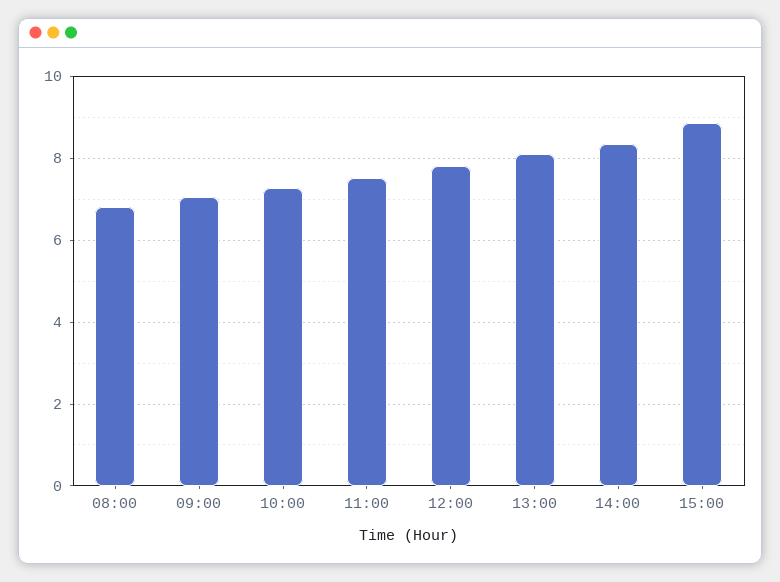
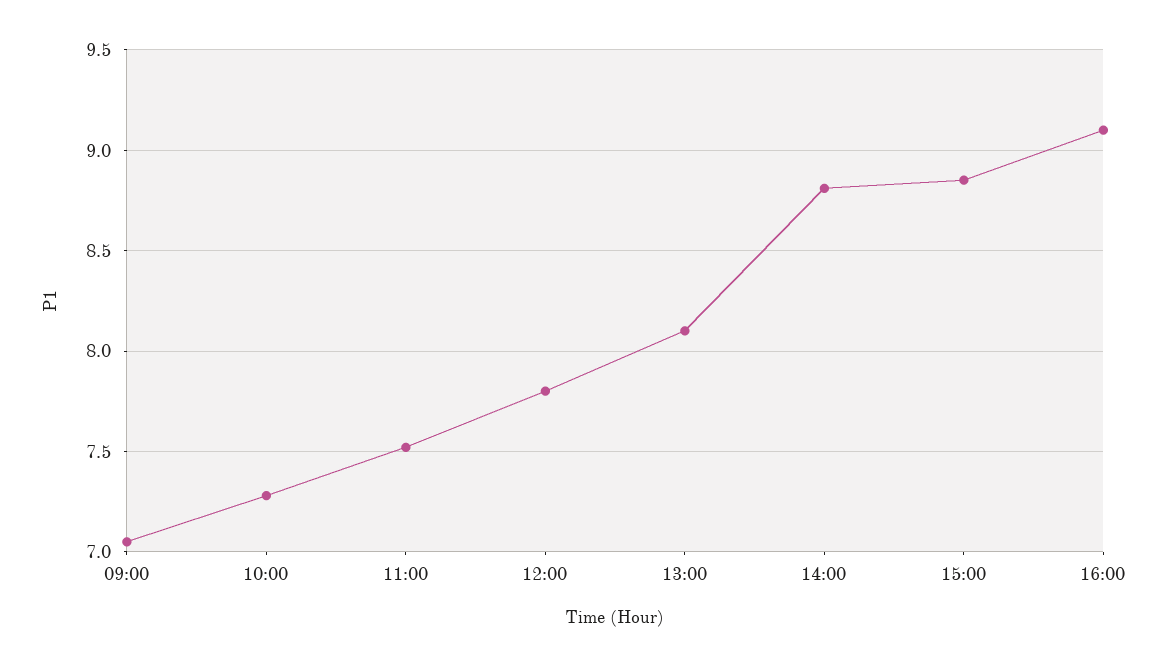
08:00: 6.8 -> none
14:00: 8.4 -> 8.8
16:00: none -> 9.1

